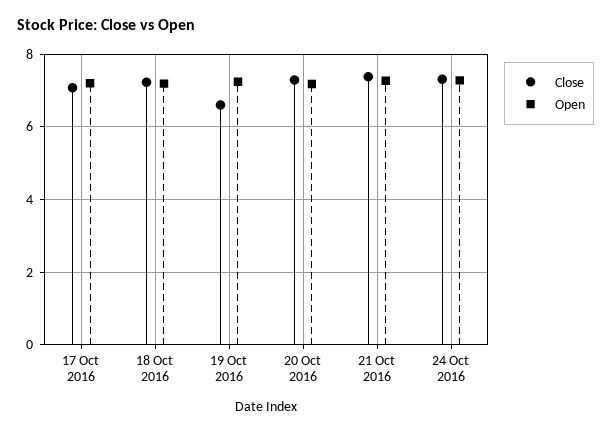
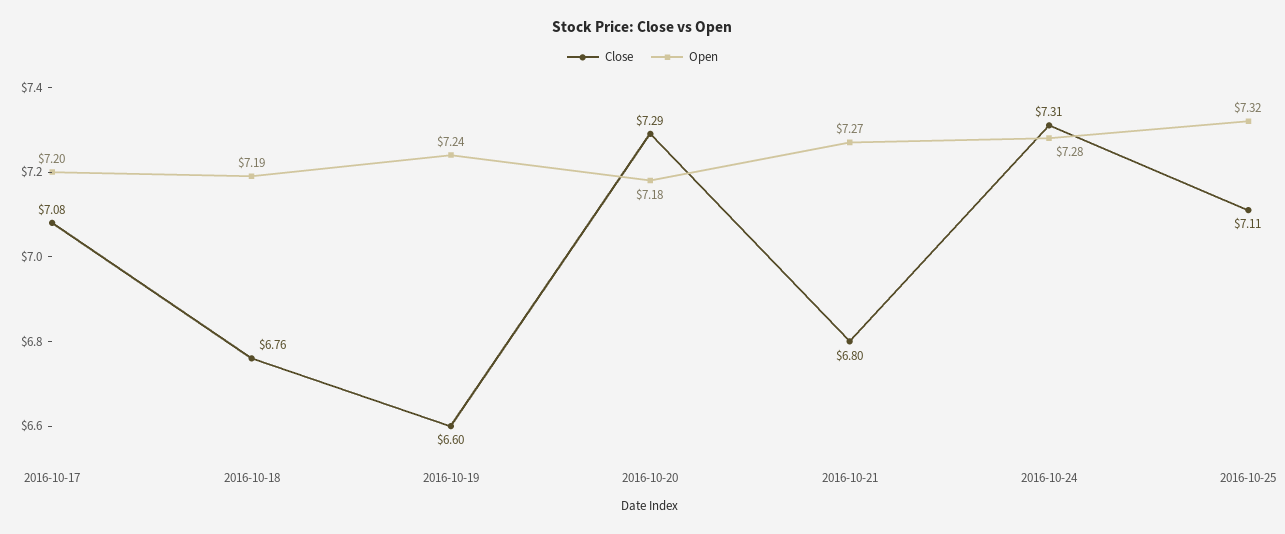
Close, 18 Oct 2016: 7.2 -> 6.76
Close, 21 Oct 2016: 7.4 -> 6.8
Close, 2016-10-25: none -> 7.11
Open, 2016-10-25: none -> 7.32

